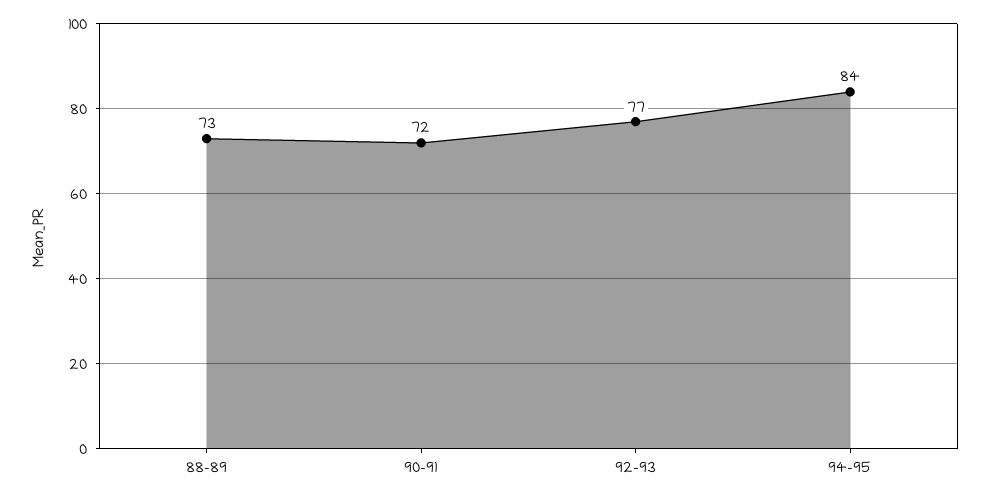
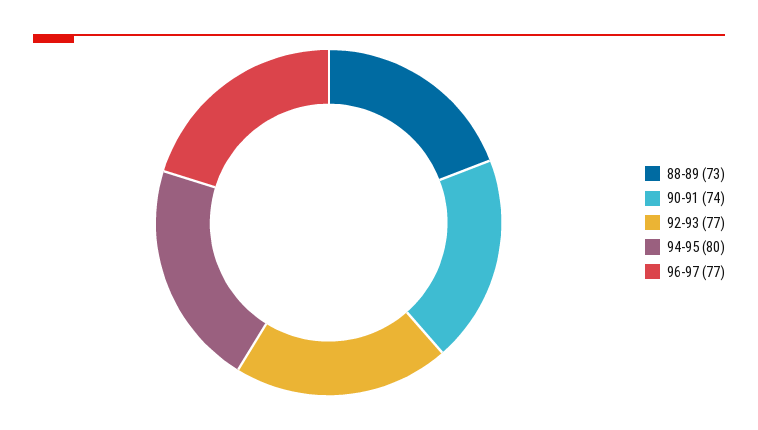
90-91: 72 -> 74
94-95: 84 -> 80
96-97: none -> 77

